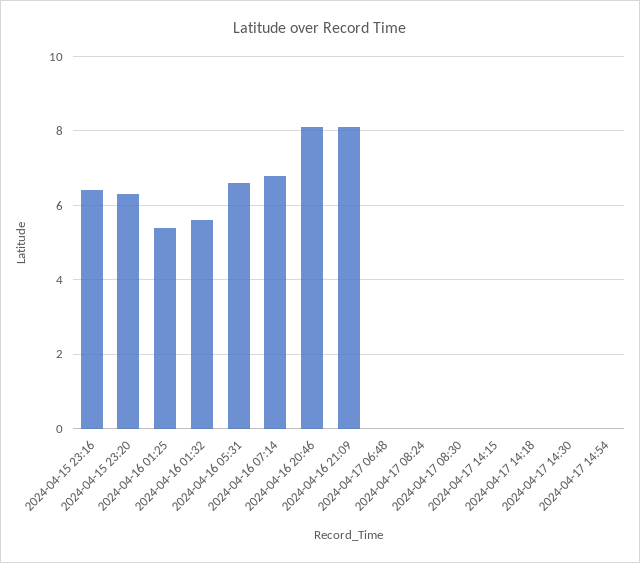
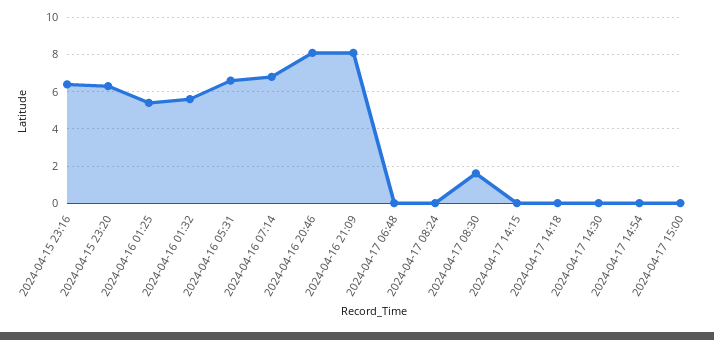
2024-04-17 08:30: 0 -> 1.5
2024-04-17 15:00: none -> 0

